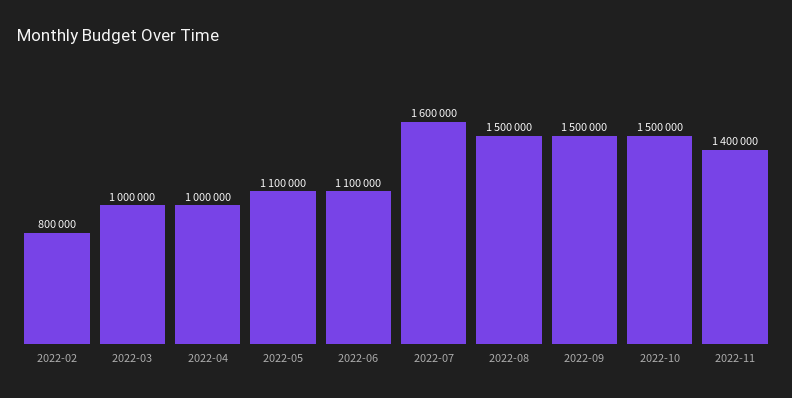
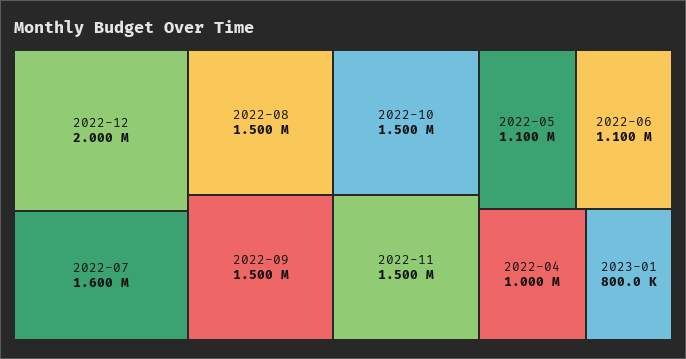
2022-02: 800000 -> none
2022-03: 1000000 -> none
2022-11: 1400000 -> 1500000
2022-12: none -> 2000000
2023-01: none -> 800000

